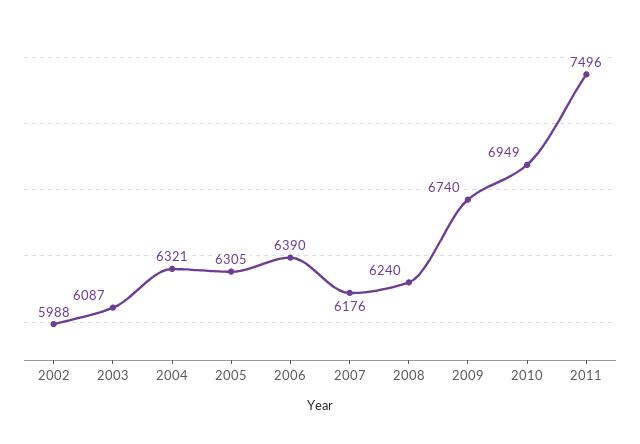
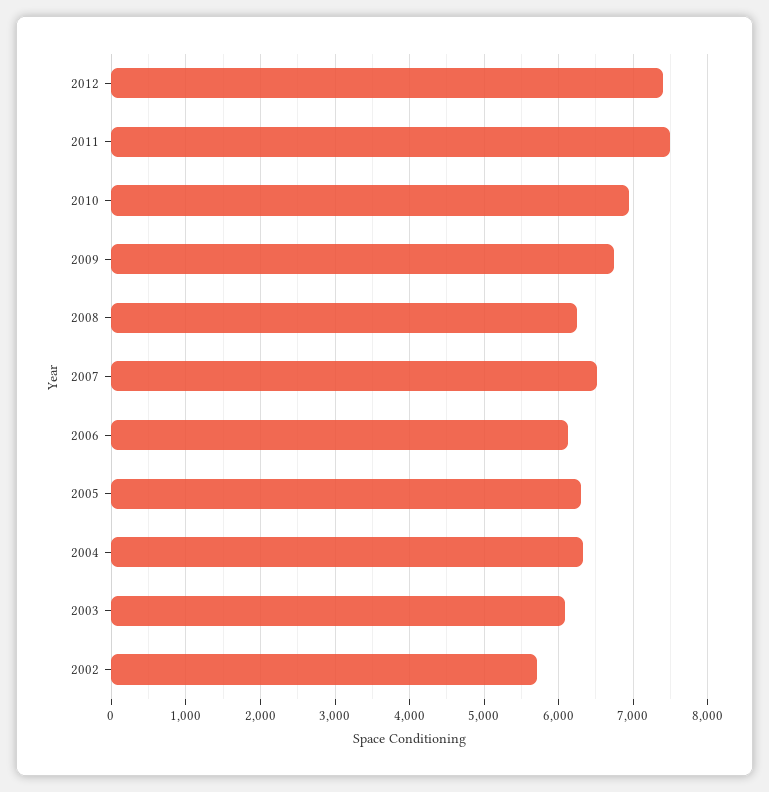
2002: 5988 -> 5700
2006: 6390 -> 6100
2007: 6176 -> 6500
2012: none -> 7400

